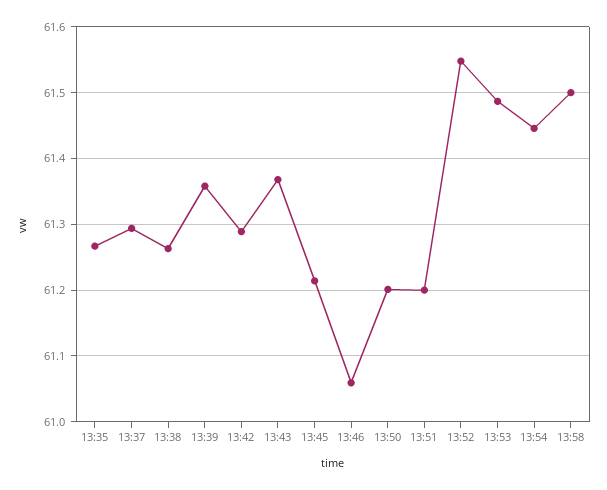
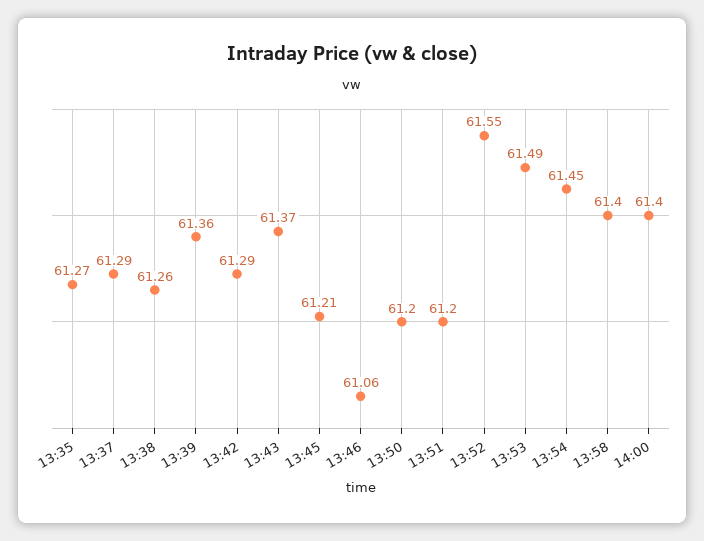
13:58: 61.5 -> 61.4
14:00: none -> 61.4

